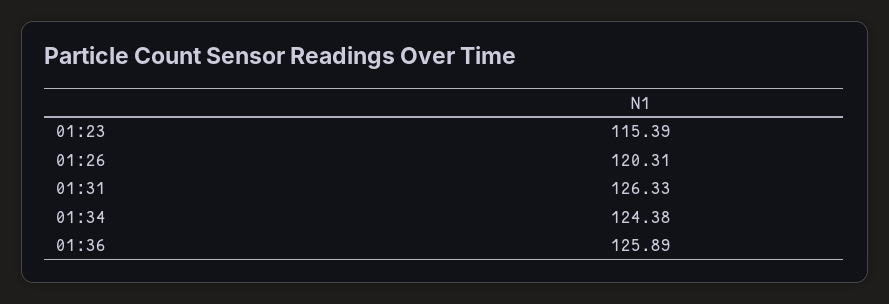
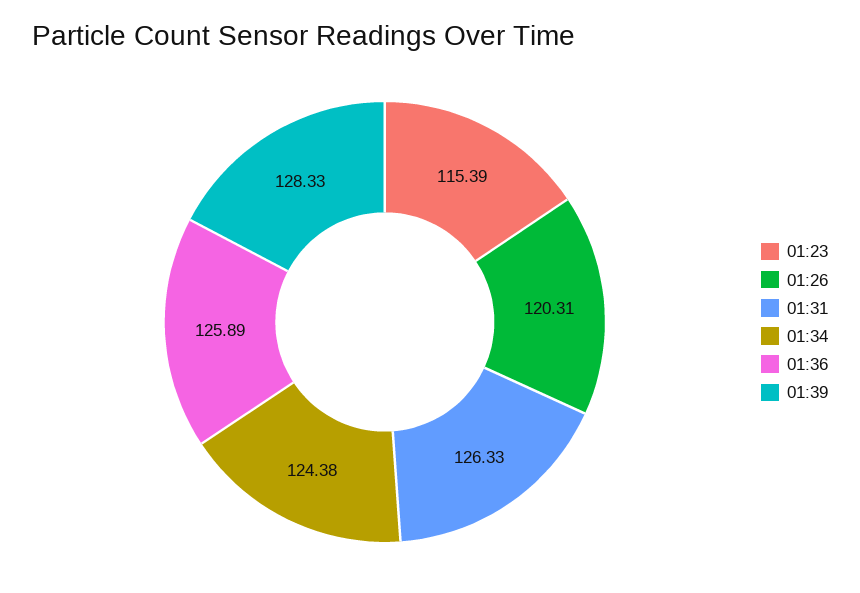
01:39: none -> 128.33

